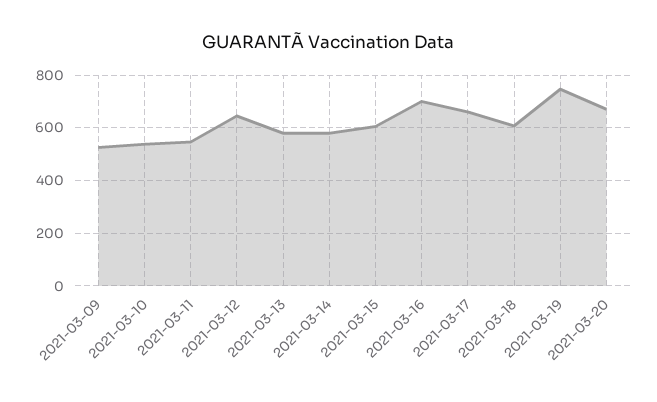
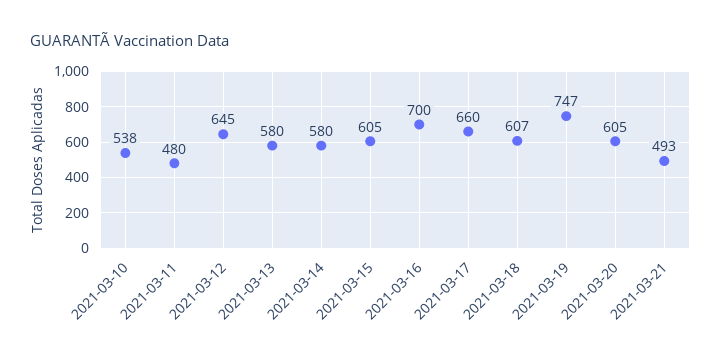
2021-03-09: 525 -> none
2021-03-11: 550 -> 480
2021-03-20: 675 -> 605
2021-03-21: none -> 493

